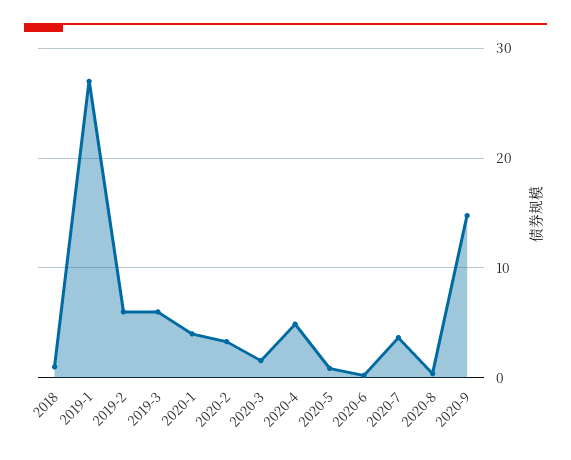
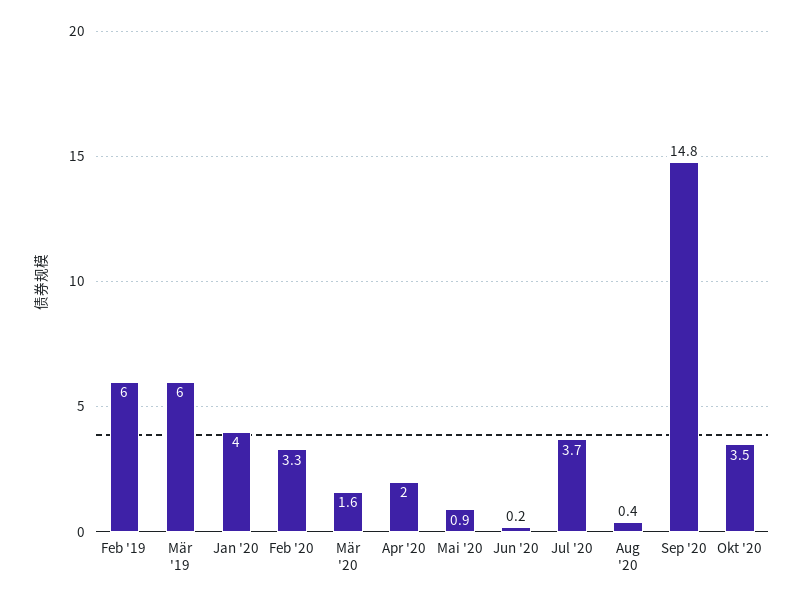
2018: 1 -> none
2019-1: 27 -> none
2020-4: 5 -> 2
Okt '20: none -> 3.5

